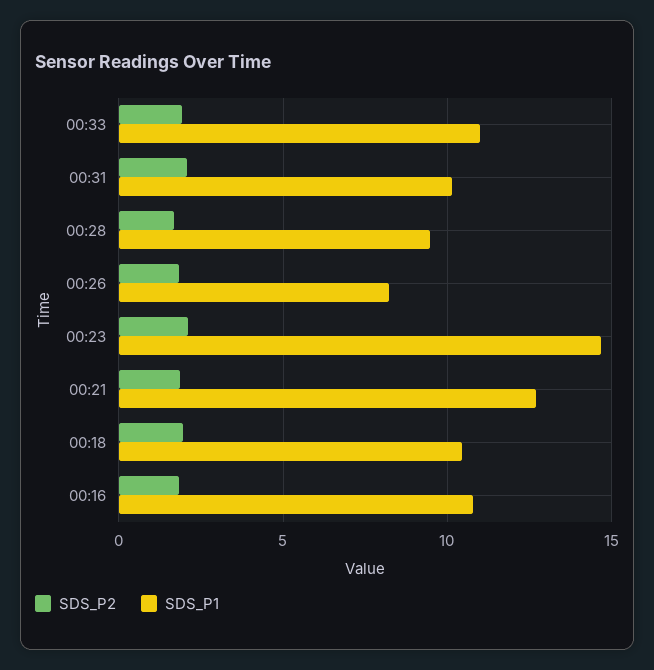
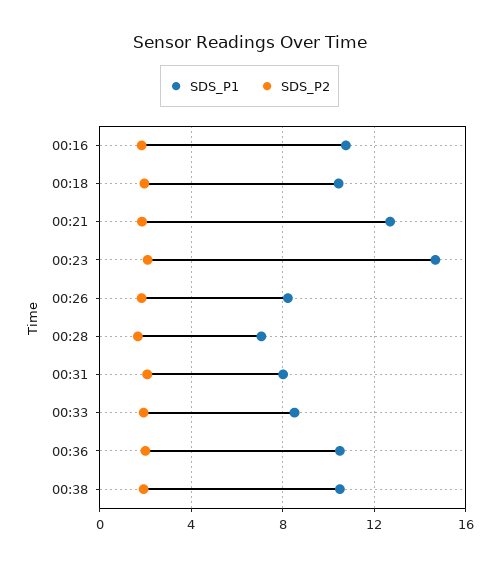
SDS_P1, 00:33: 11 -> 8.5
SDS_P1, 00:31: 10 -> 8
SDS_P1, 00:28: 9.5 -> 7
SDS_P1, 00:36: none -> 10.5
SDS_P2, 00:36: none -> 2
SDS_P1, 00:38: none -> 10.5
SDS_P2, 00:38: none -> 2

